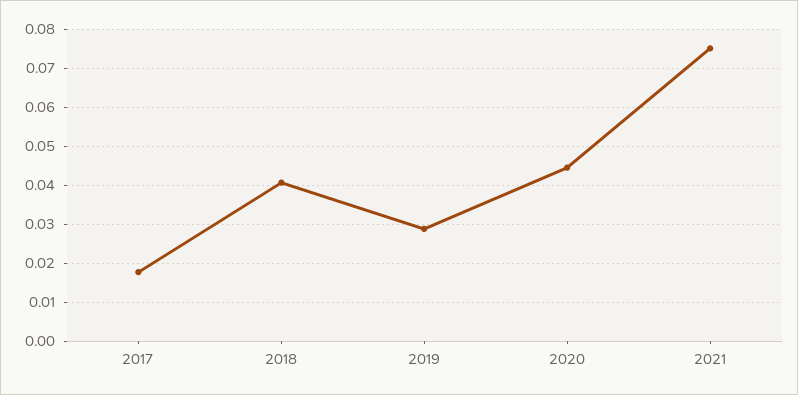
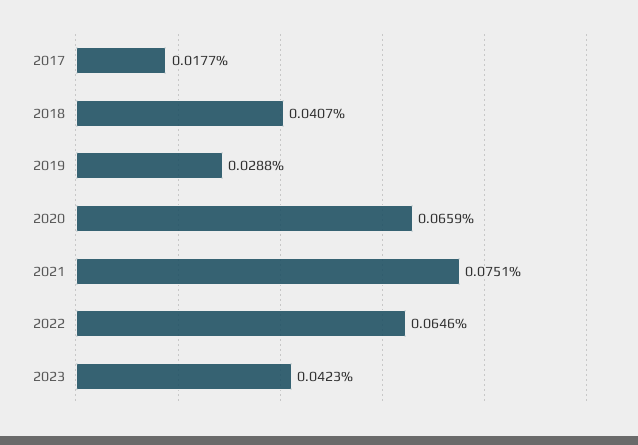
2020: 0.044 -> 0.0659
2022: none -> 0.0646
2023: none -> 0.0423

